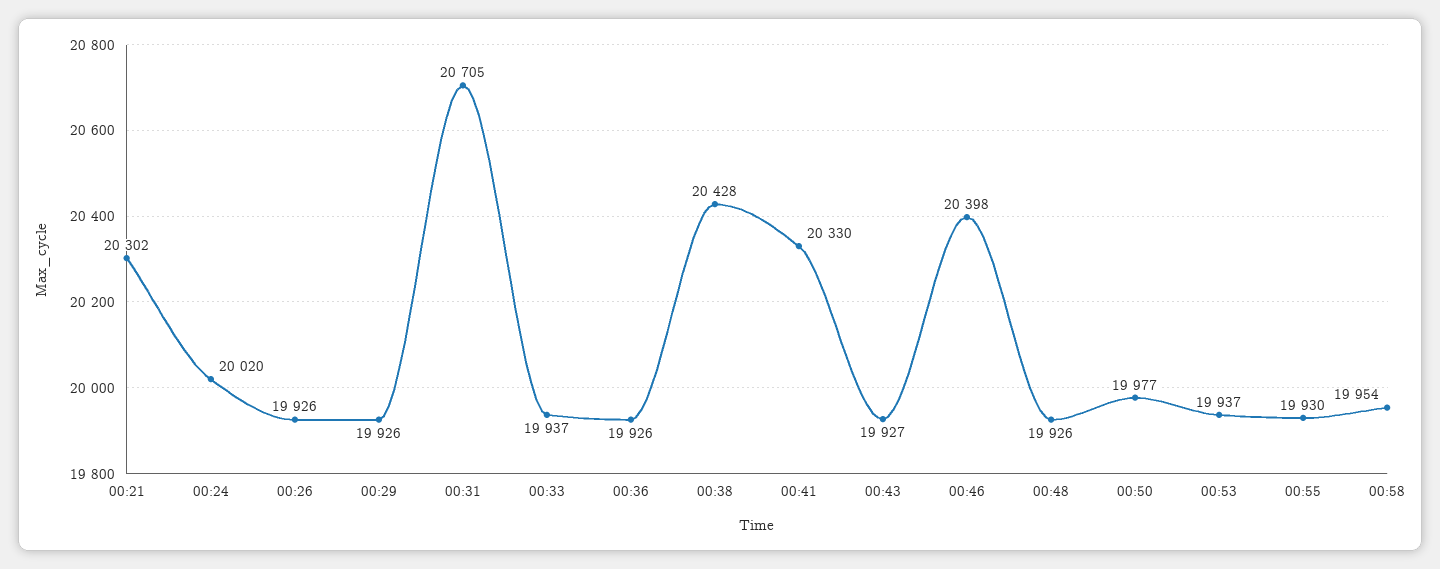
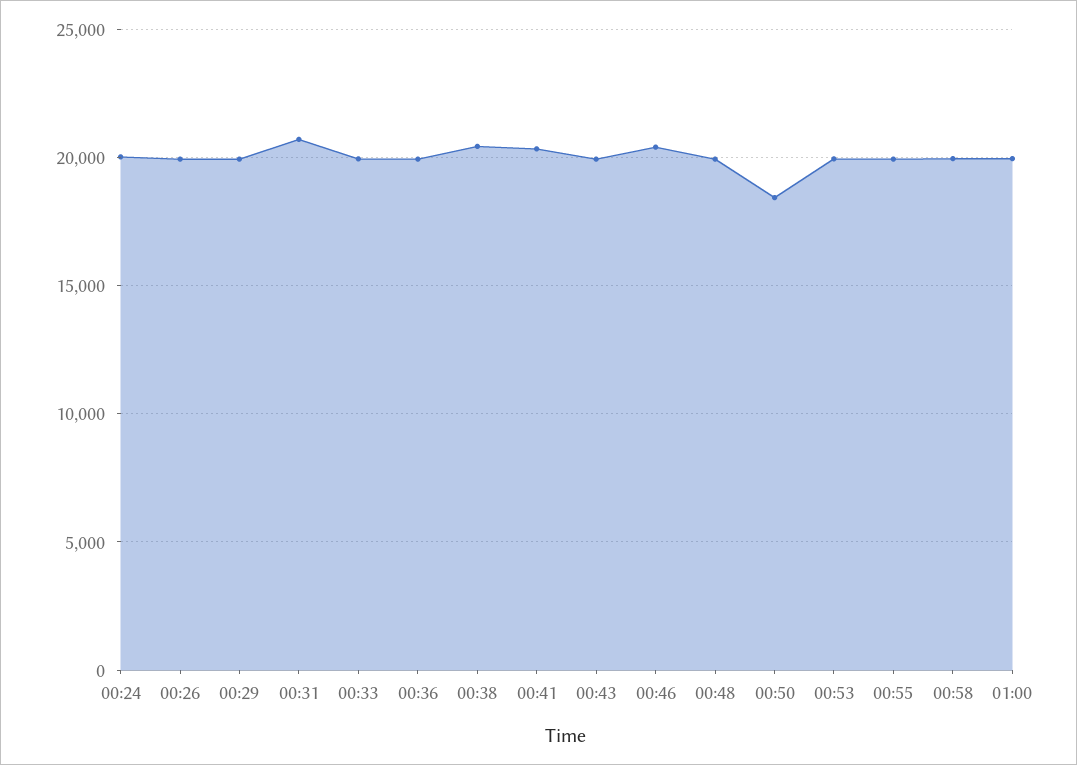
00:21: 20302 -> none
00:50: 19977 -> 18500
01:00: none -> 20000

